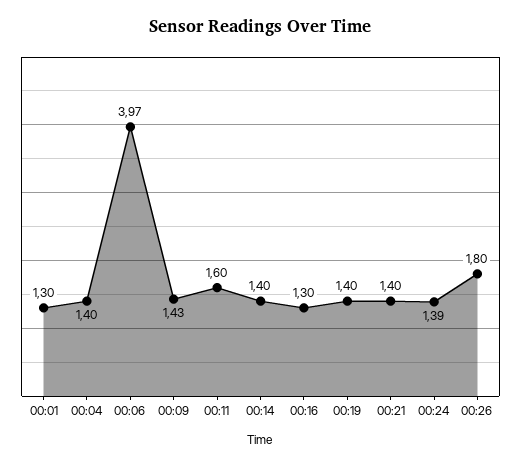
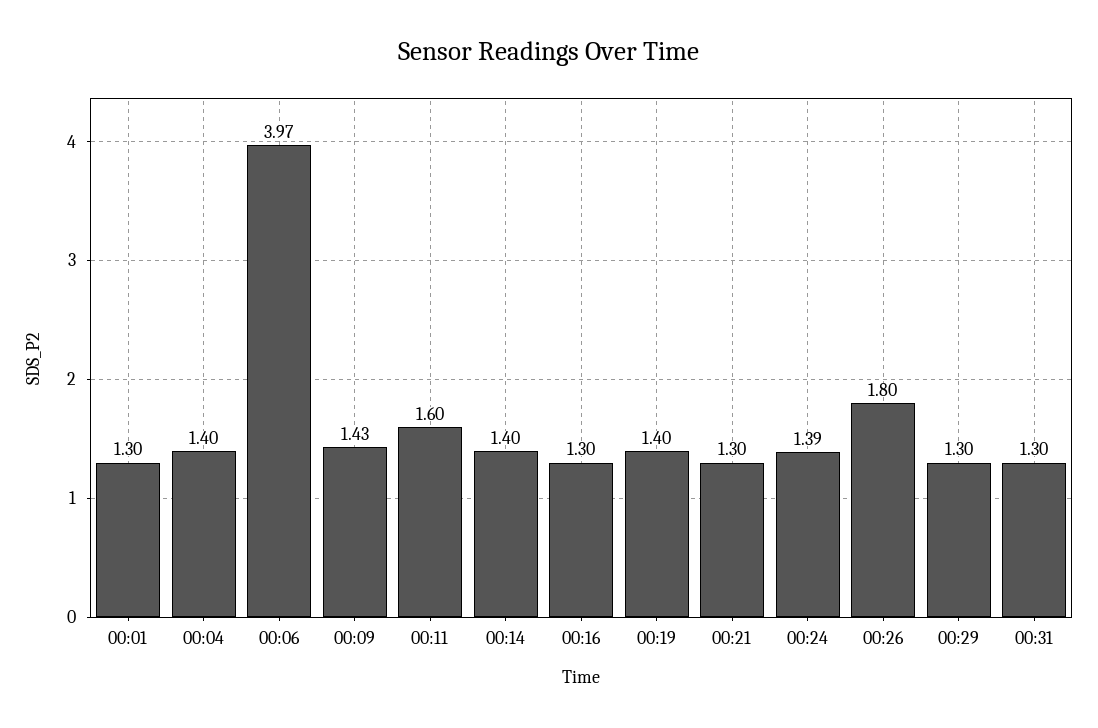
00:21: 1.4 -> 1.3
00:29: none -> 1.3
00:31: none -> 1.3

